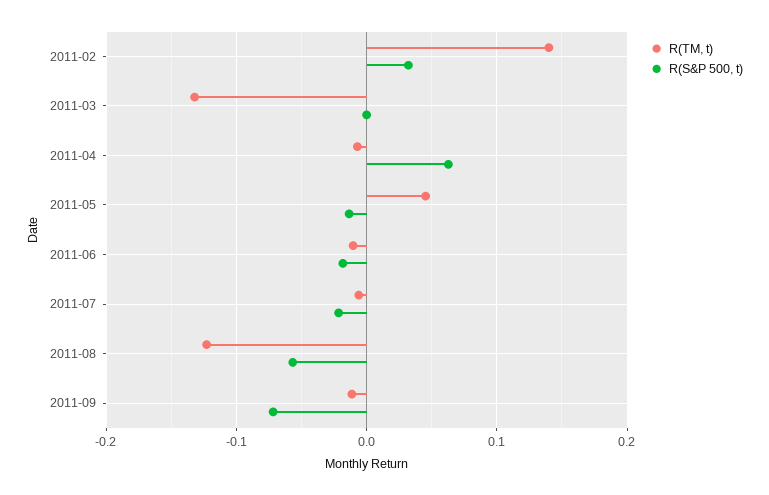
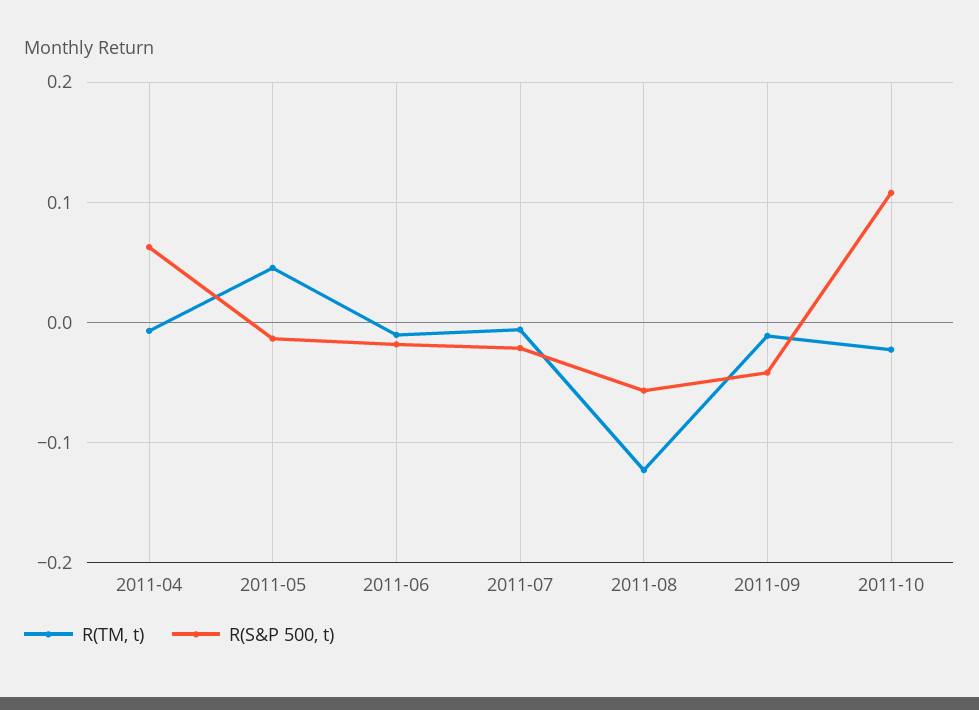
R(TM, t), 2011-02: 0.14 -> none
R(S&P 500, t), 2011-02: 0.03 -> none
R(TM, t), 2011-03: -0.13 -> none
R(S&P 500, t), 2011-03: 0 -> none
R(S&P 500, t), 2011-09: -0.07 -> -0.04
R(TM, t), 2011-10: none -> -0.02
R(S&P 500, t), 2011-10: none -> 0.11

